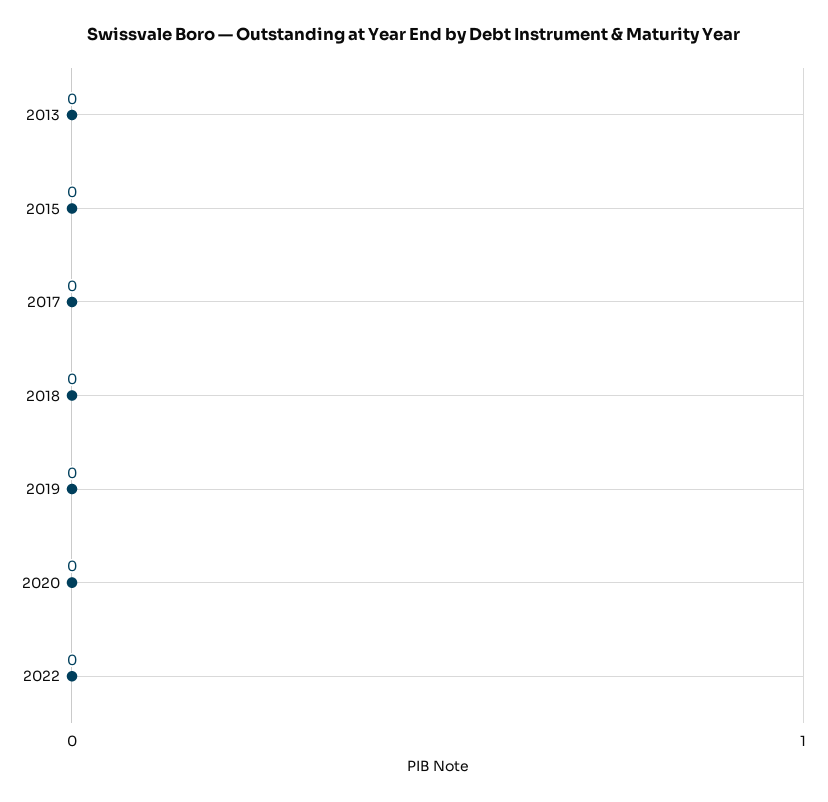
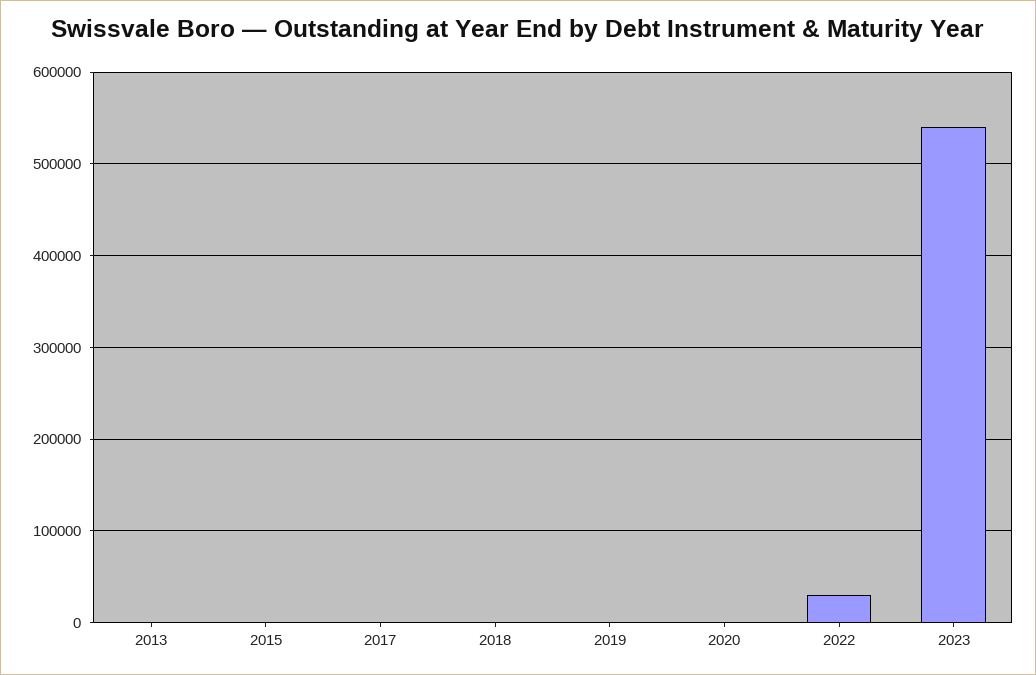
2022: 0 -> 30000
2023: none -> 540000

